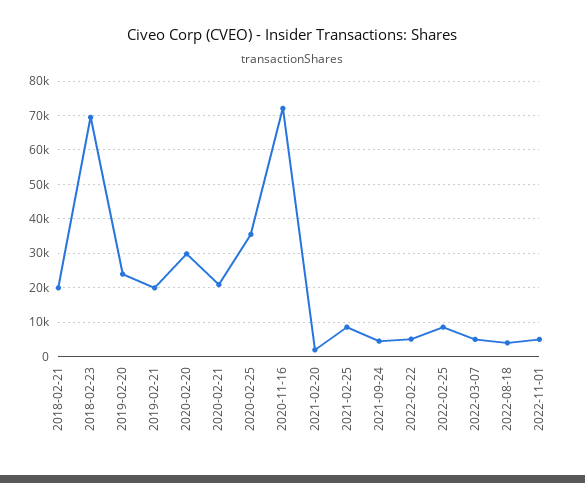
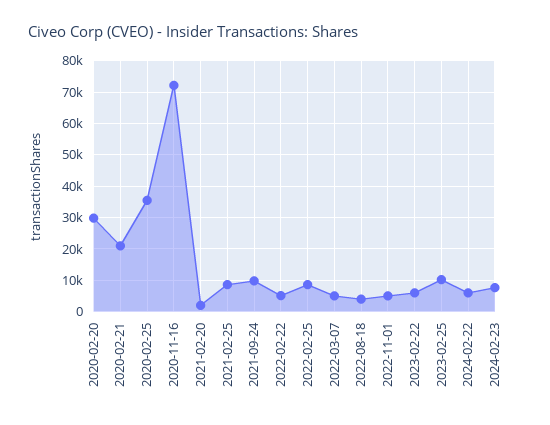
2018-02-21: 20000 -> none
2018-02-23: 70000 -> none
2019-02-20: 24000 -> none
2019-02-21: 20000 -> none
2021-09-24: 4000 -> 10000
2023-02-22: none -> 6000
2023-02-25: none -> 10000
2024-02-22: none -> 6000
2024-02-23: none -> 8000

